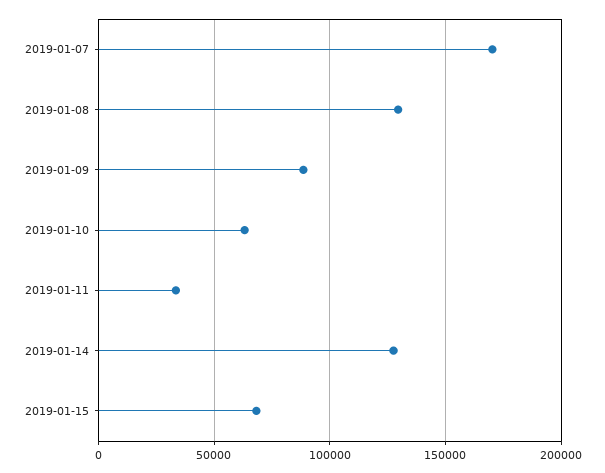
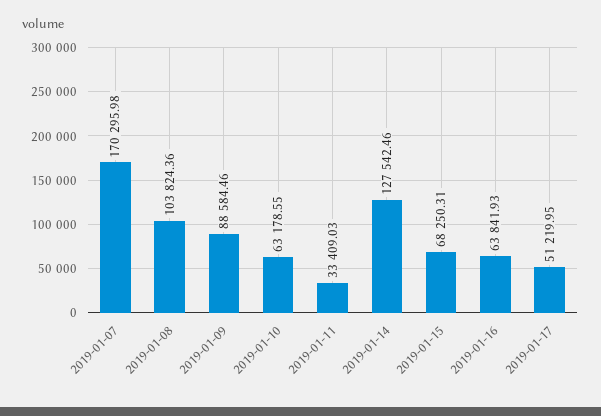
2019-01-08: 130000 -> 103824.36
2019-01-16: none -> 63841.93
2019-01-17: none -> 51219.95

